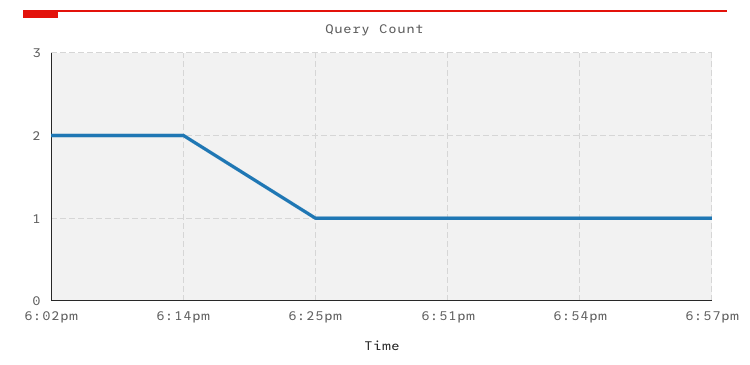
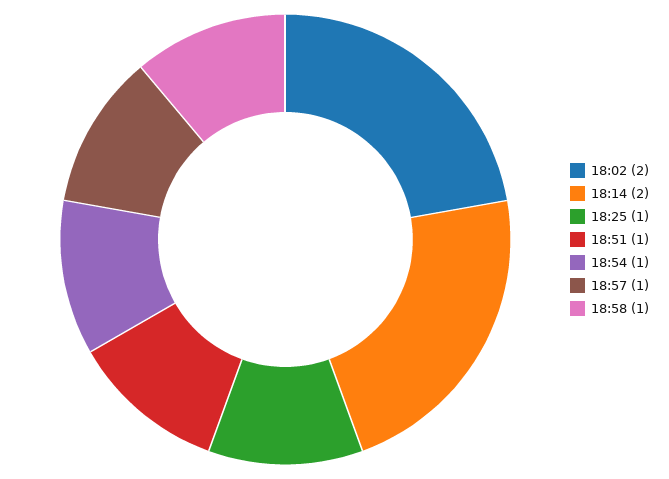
18:58: none -> 1

